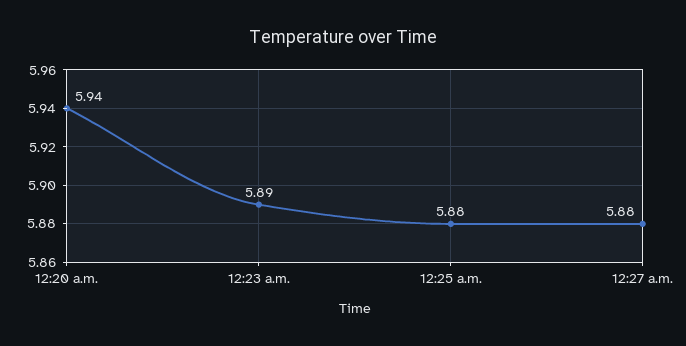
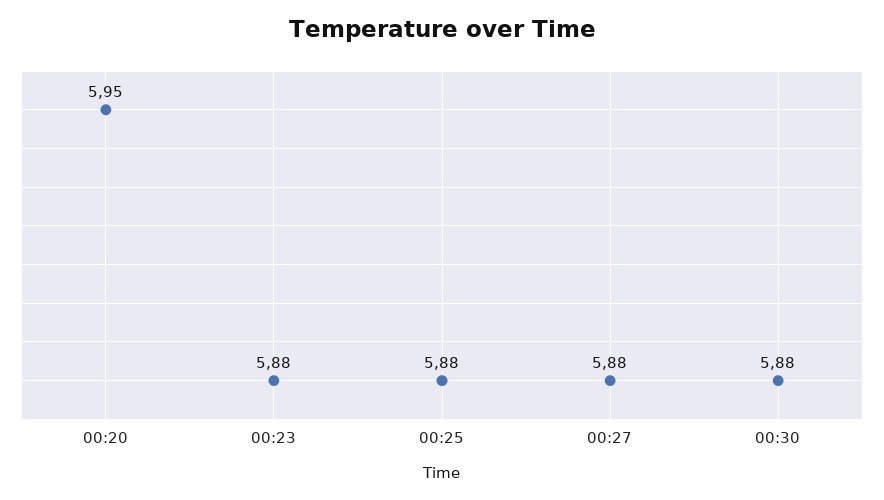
12:20 a.m.: 5.94 -> 5.95
12:23 a.m.: 5.89 -> 5.88
00:30: none -> 5.88

